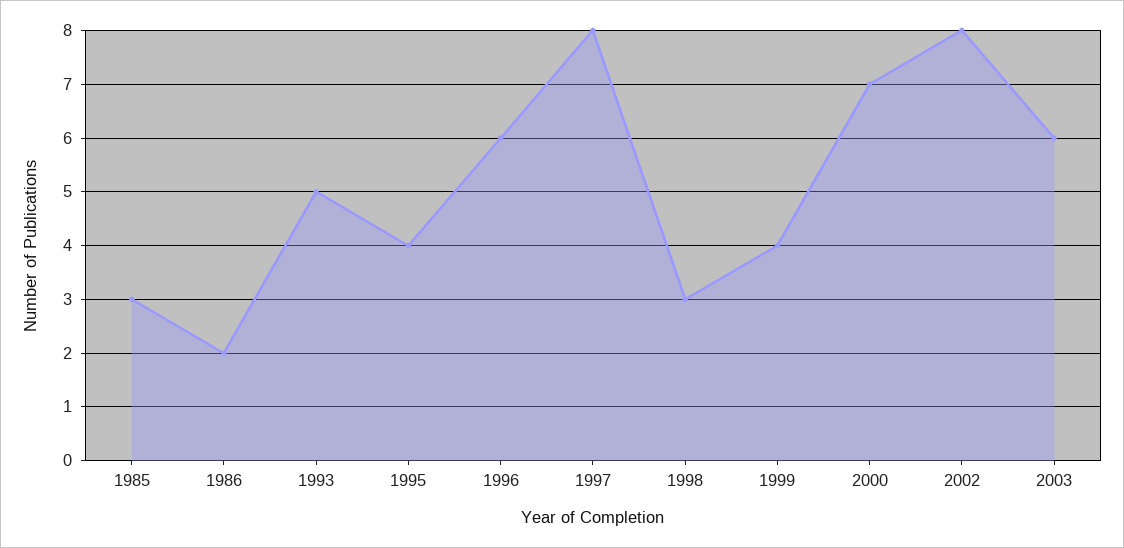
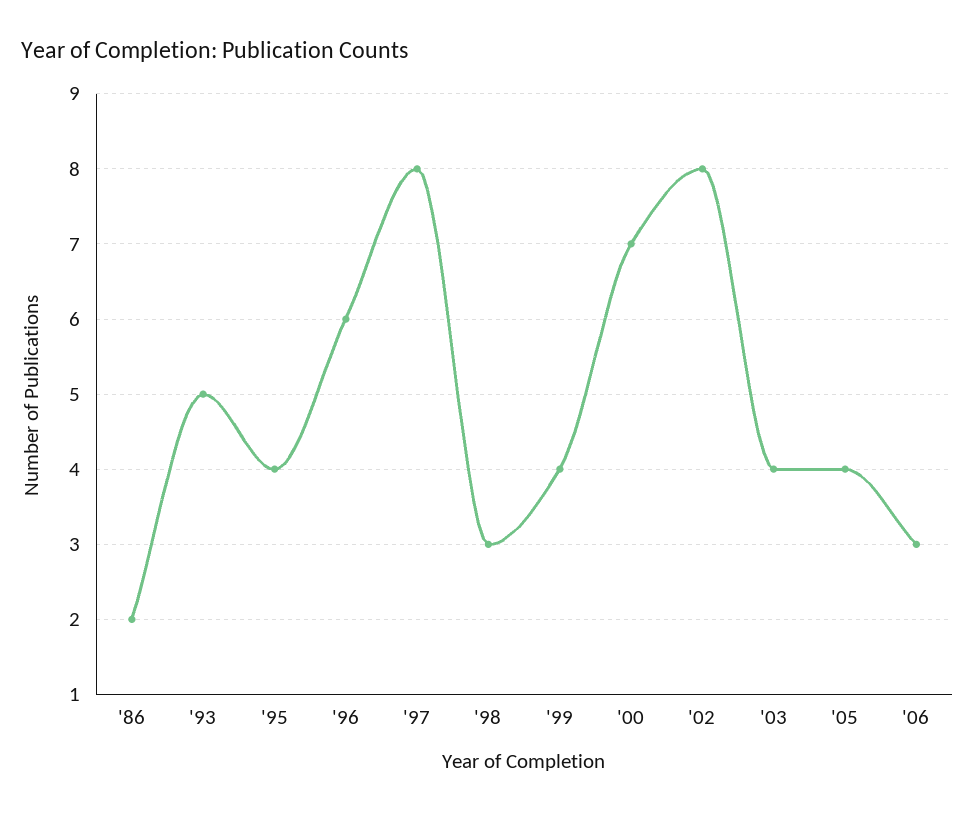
1985: 3 -> none
2003: 6 -> 4
'05: none -> 4
'06: none -> 3

